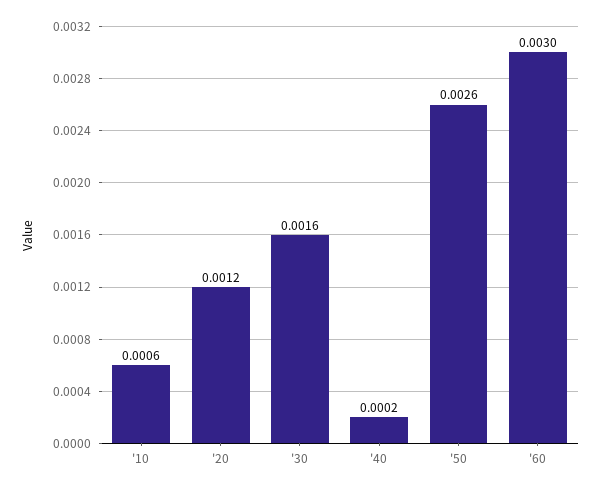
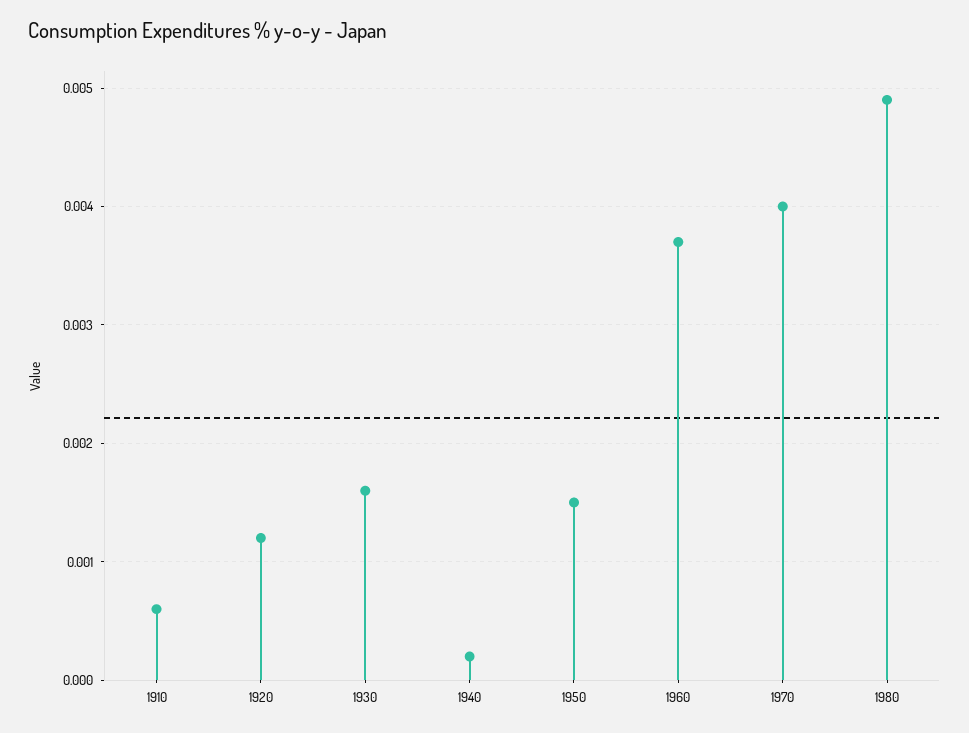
'50: 0.0026 -> 0.0015
'60: 0.003 -> 0.0037
1970: none -> 0.004
1980: none -> 0.0049

